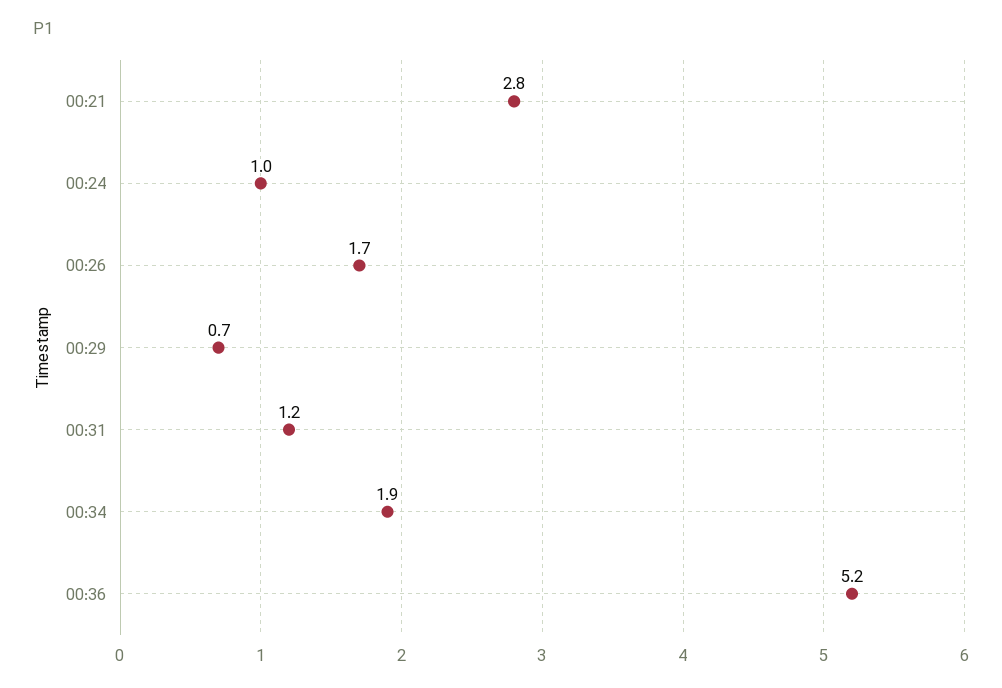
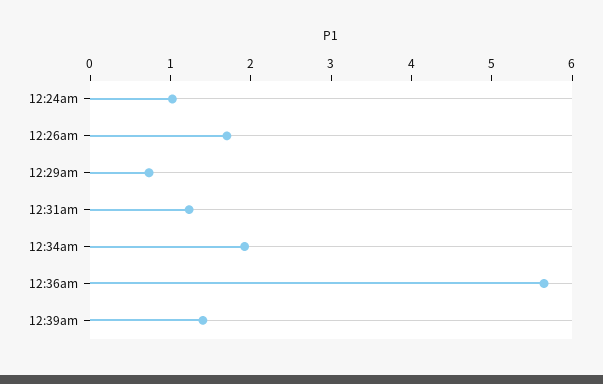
00:21: 2.8 -> none
00:36: 5.2 -> 5.6
12:39am: none -> 1.4

